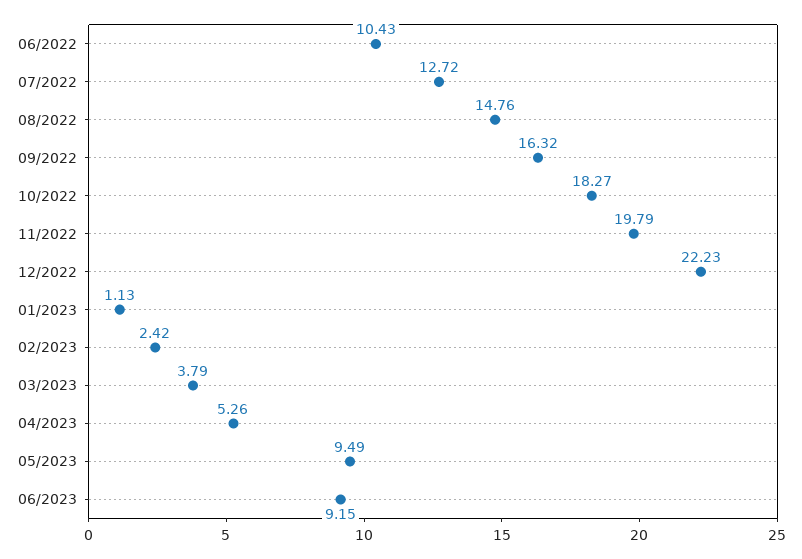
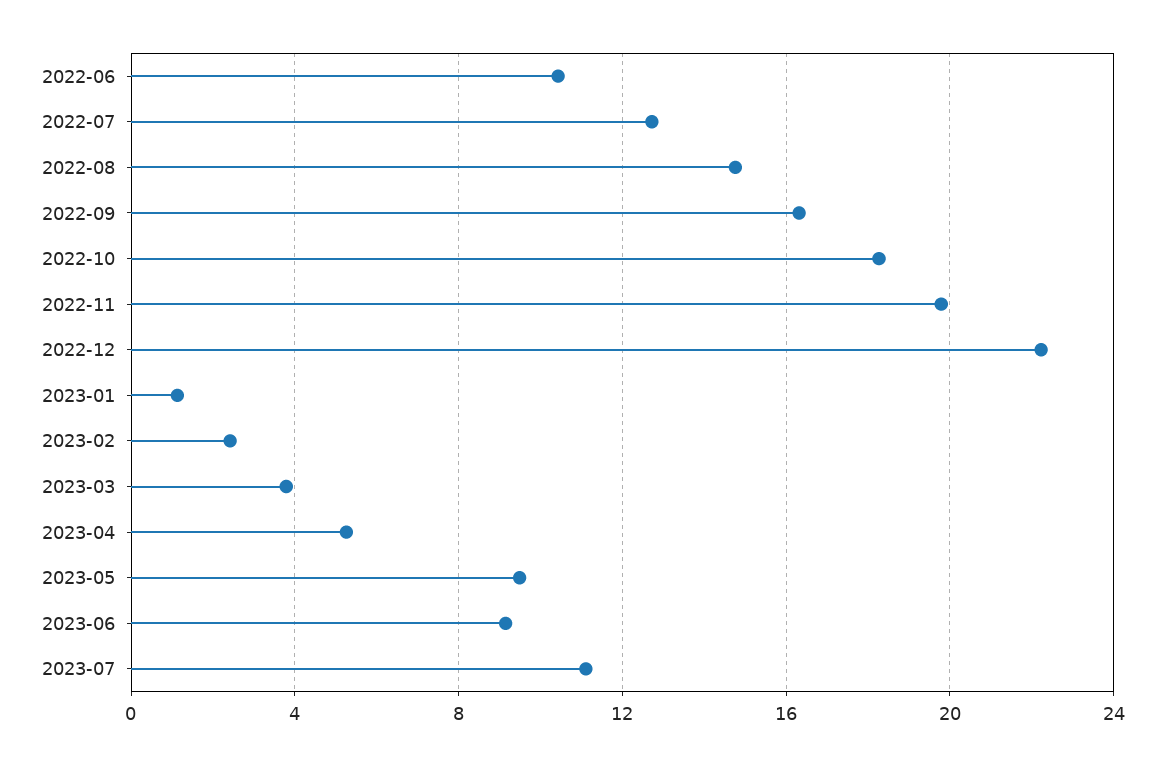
2023-07: none -> 11

